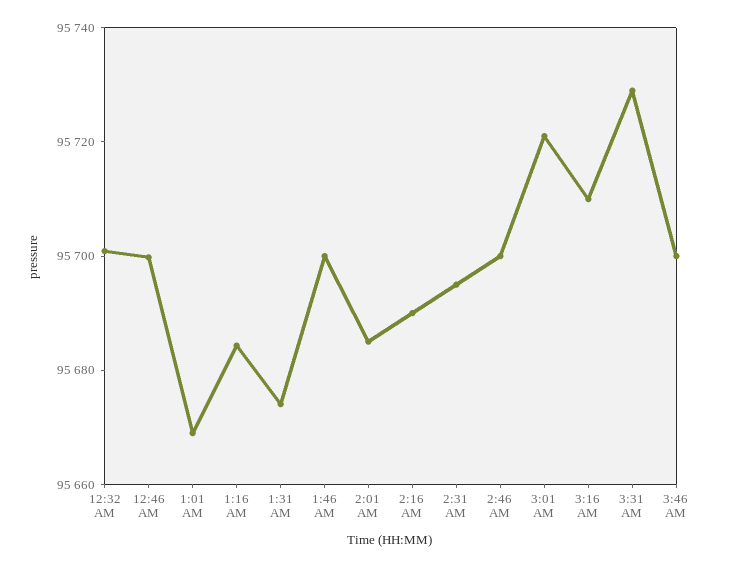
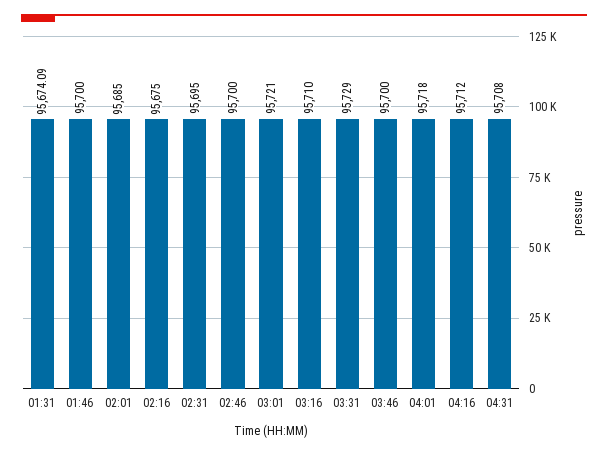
12:32 AM: 95700 -> none
12:46 AM: 95700 -> none
1:01 AM: 95670 -> none
1:16 AM: 95685 -> none
2:16 AM: 95690 -> 95675
04:01: none -> 95718
04:16: none -> 95712
04:31: none -> 95708

